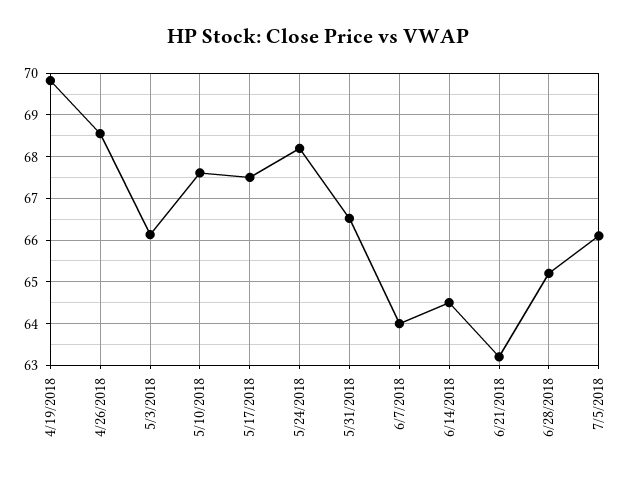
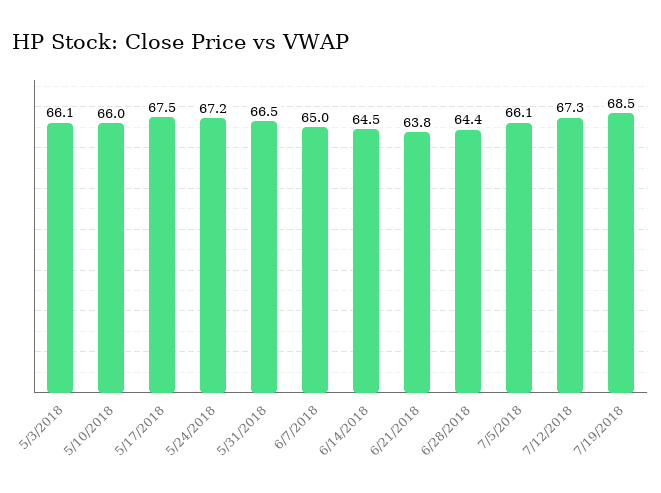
4/19/2018: 69.8 -> none
4/26/2018: 68.6 -> none
5/10/2018: 67.6 -> 66
5/24/2018: 68.2 -> 67.2
6/7/2018: 64 -> 65
6/21/2018: 63.2 -> 63.8
6/28/2018: 65.2 -> 64.4
7/12/2018: none -> 67.3
7/19/2018: none -> 68.5

